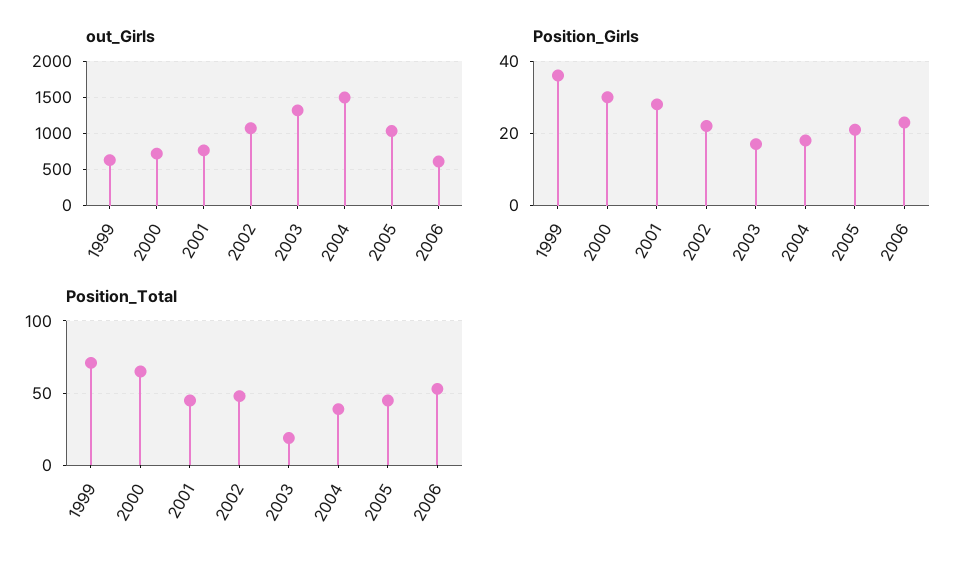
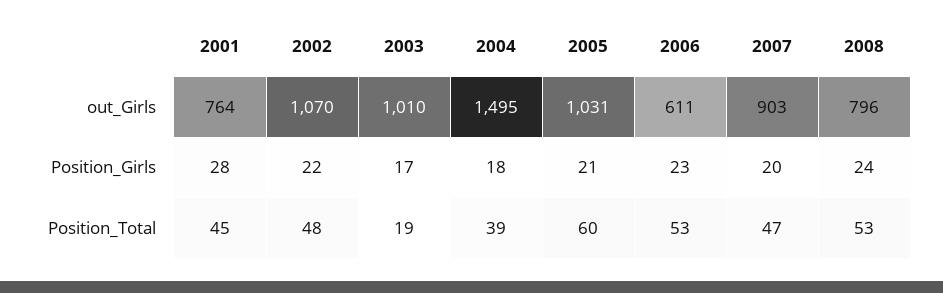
out_Girls, 1999: 600 -> none
out_Girls, 2000: 700 -> none
out_Girls, 2003: 1300 -> 1010
Position_Girls, 1999: 35 -> none
Position_Girls, 2000: 30 -> none
Position_Total, 1999: 70 -> none
Position_Total, 2000: 65 -> none
Position_Total, 2005: 45 -> 60
out_Girls, 2007: none -> 903
out_Girls, 2008: none -> 796
Position_Girls, 2007: none -> 20
Position_Girls, 2008: none -> 24
Position_Total, 2007: none -> 47
Position_Total, 2008: none -> 53

